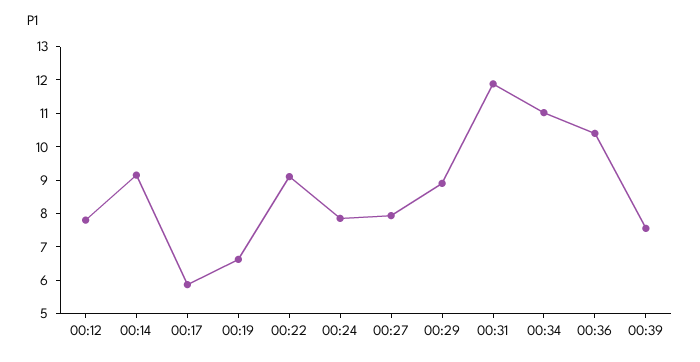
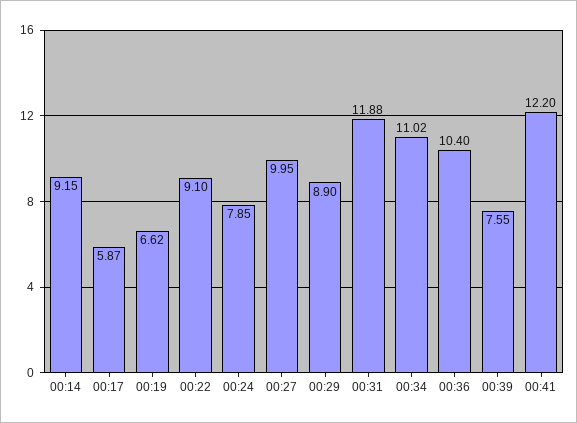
00:12: 7.75 -> none
00:27: 8 -> 9.95
00:41: none -> 12.2

